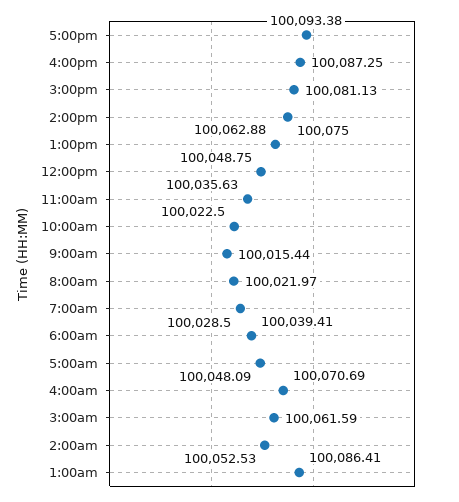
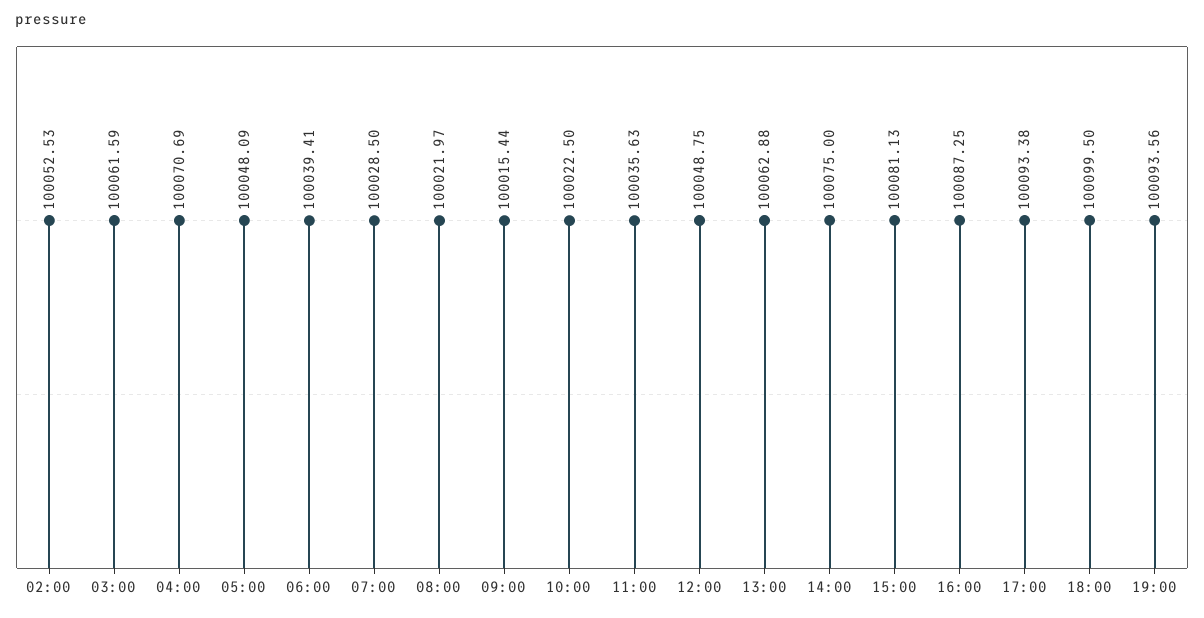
1:00am: 100086.41 -> none
18:00: none -> 100099.5
19:00: none -> 100093.56

